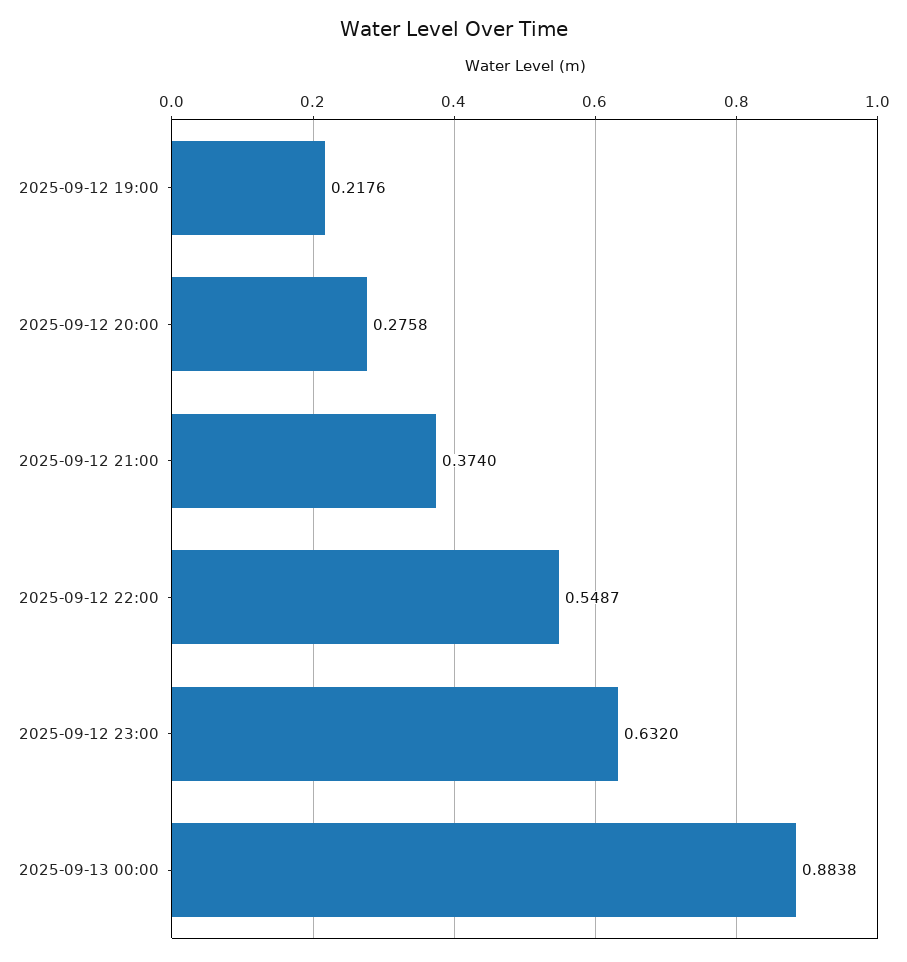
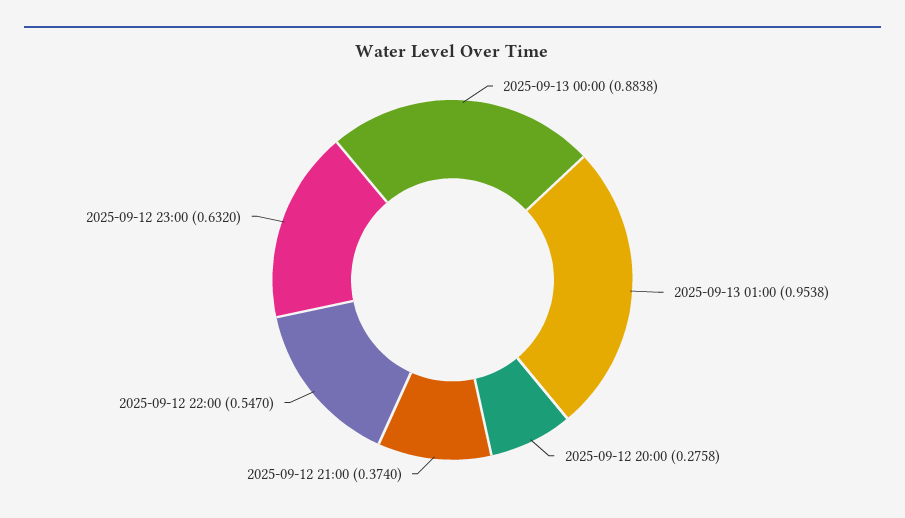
2025-09-12 19:00: 0.2176 -> none
2025-09-12 22:00: 0.5487 -> 0.547
2025-09-13 01:00: none -> 0.9538

